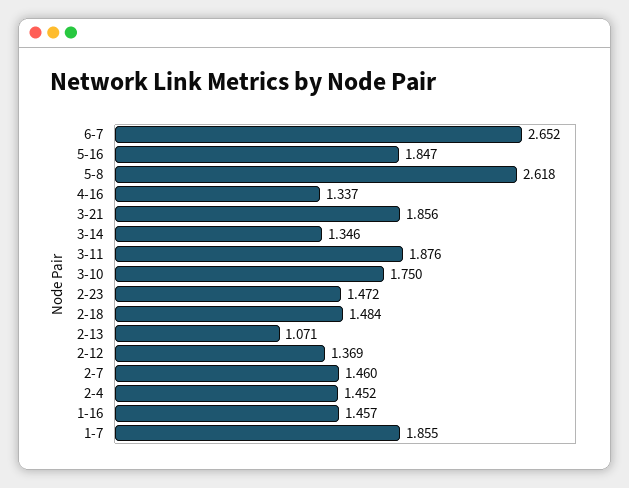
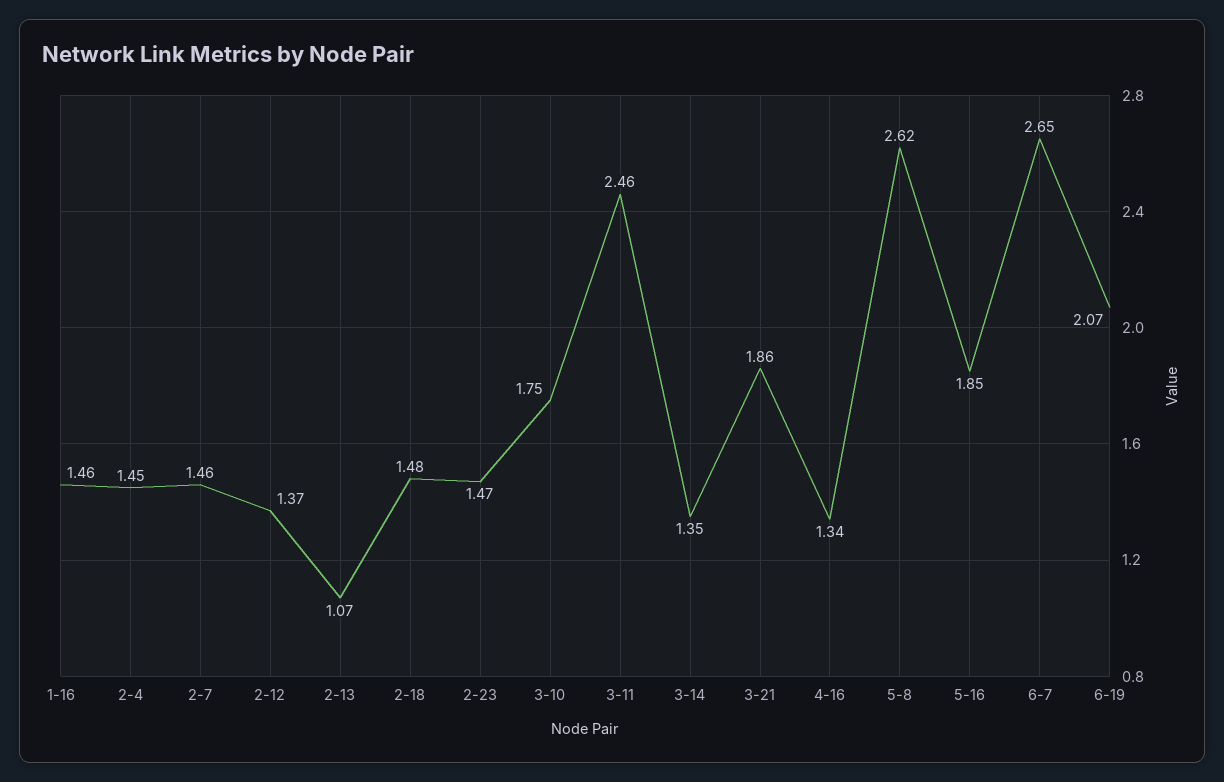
3-11: 1.876 -> 2.46
1-7: 1.855 -> none
6-19: none -> 2.07

